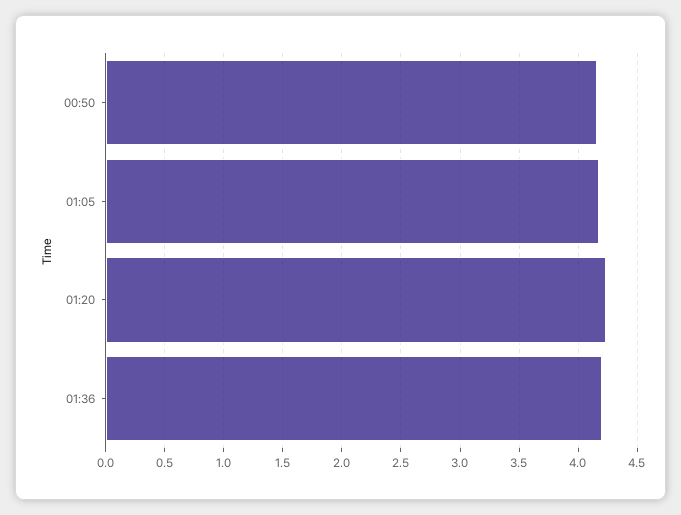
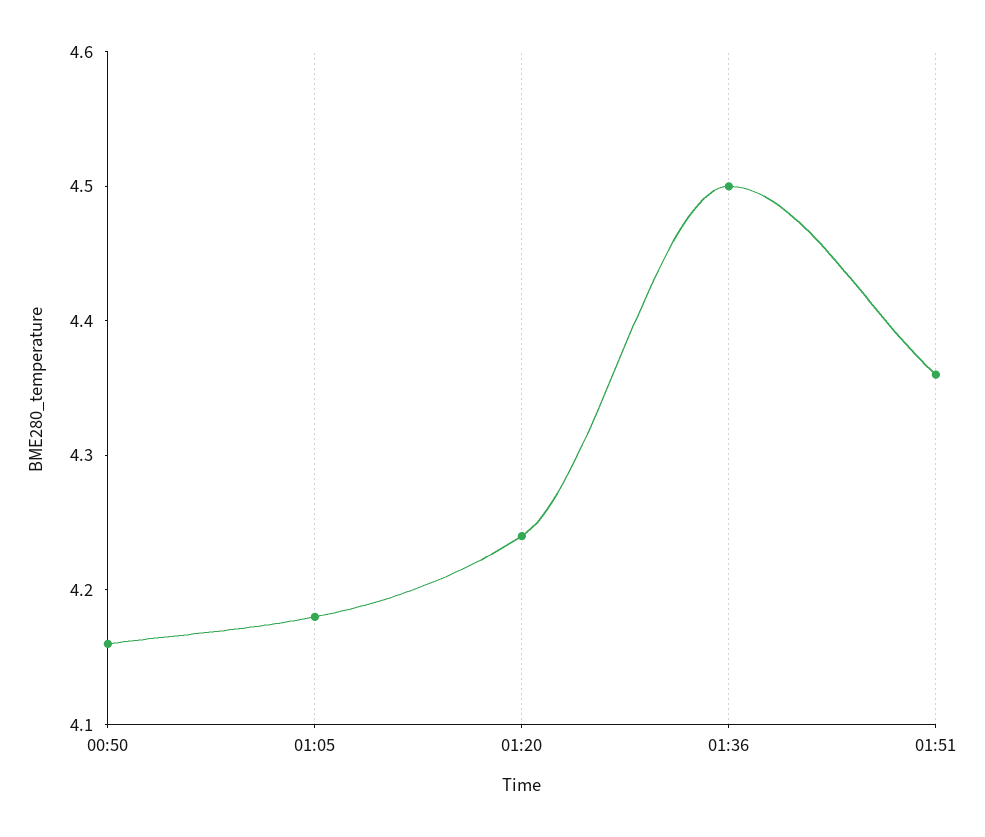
01:36: 4.2 -> 4.5
01:51: none -> 4.36

